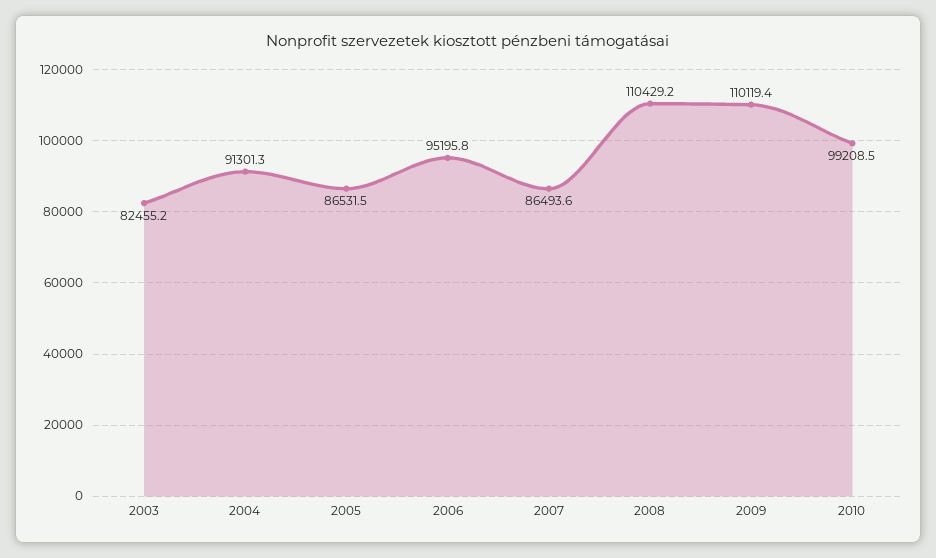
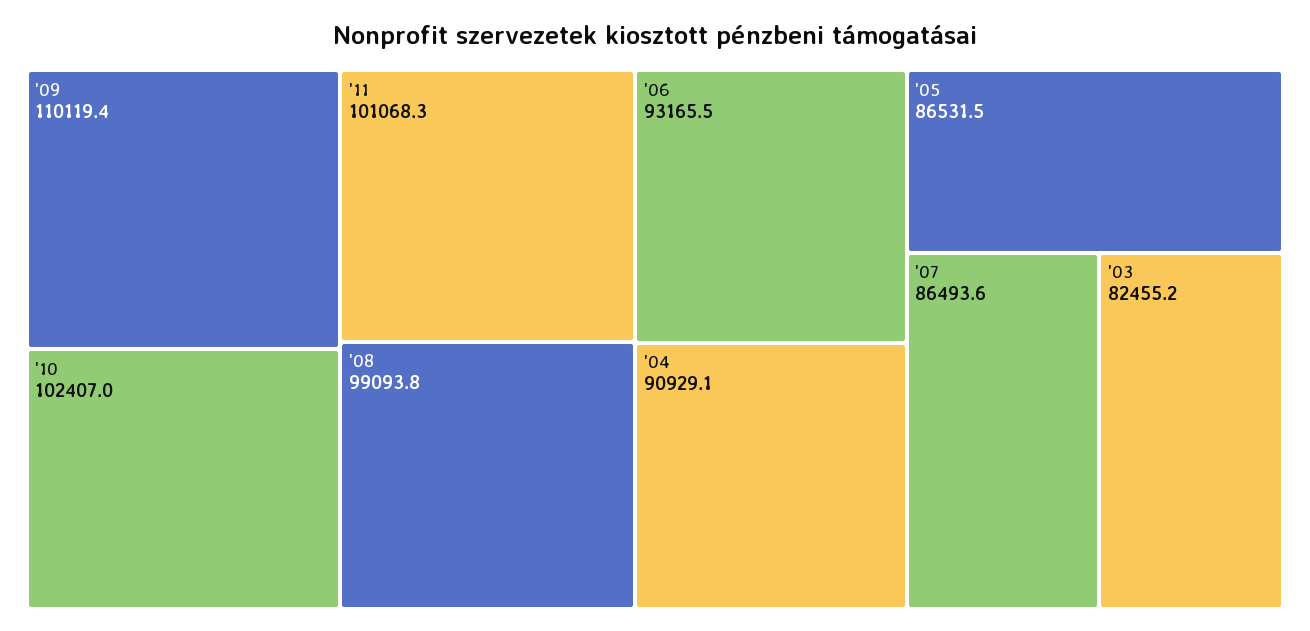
2004: 91301.3 -> 90929.1
2006: 95195.8 -> 93165.5
2008: 110429.2 -> 99093.8
2010: 99208.5 -> 102407
'11: none -> 101068.3

